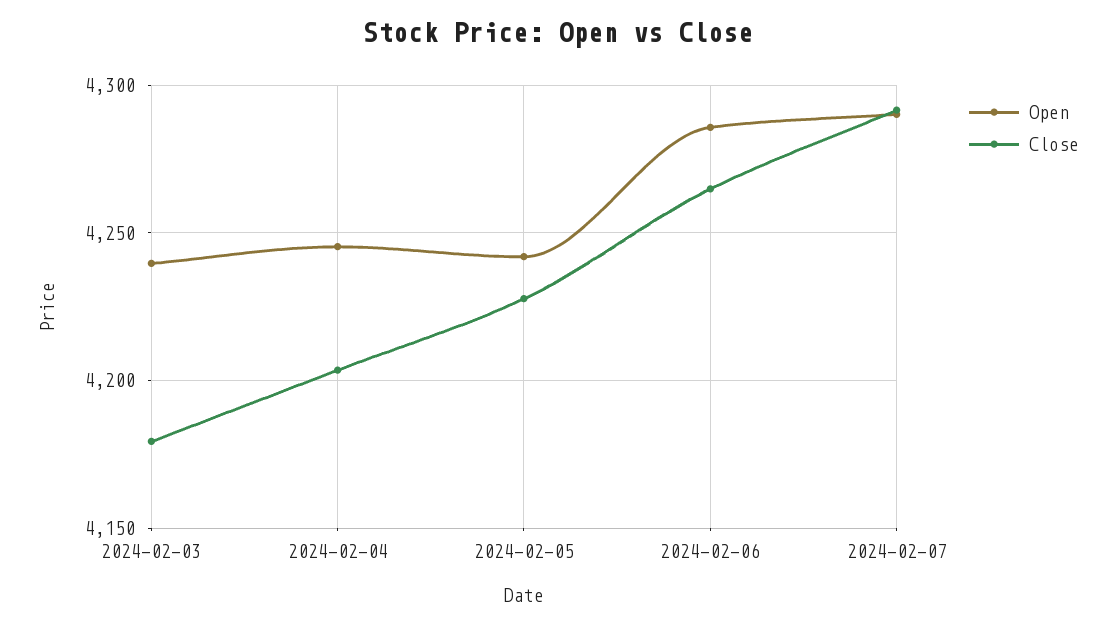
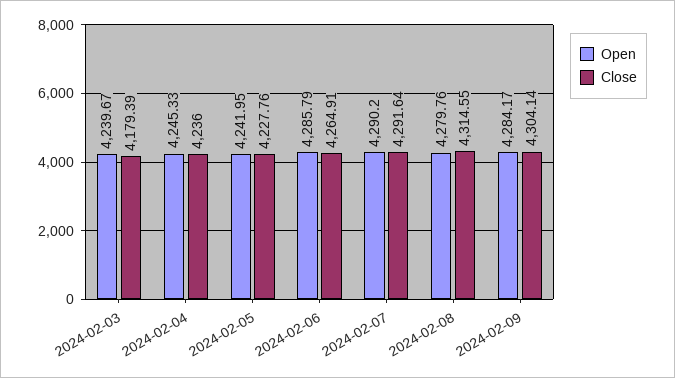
Close, 2024-02-04: 4205 -> 4236
Open, 2024-02-08: none -> 4279.76
Close, 2024-02-08: none -> 4314.55
Open, 2024-02-09: none -> 4284.17
Close, 2024-02-09: none -> 4304.14

